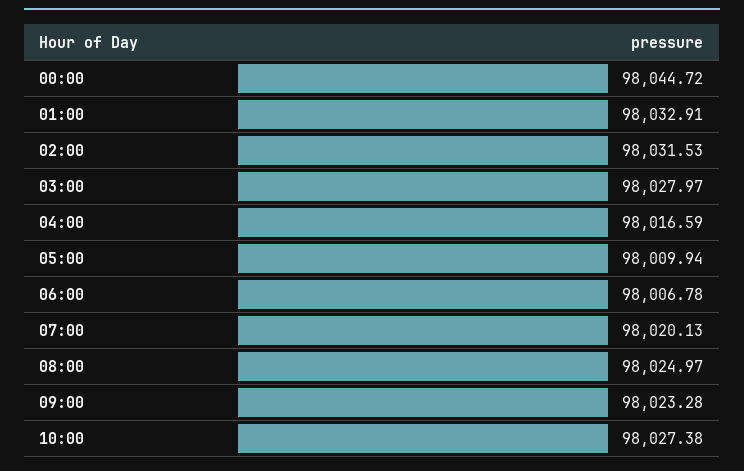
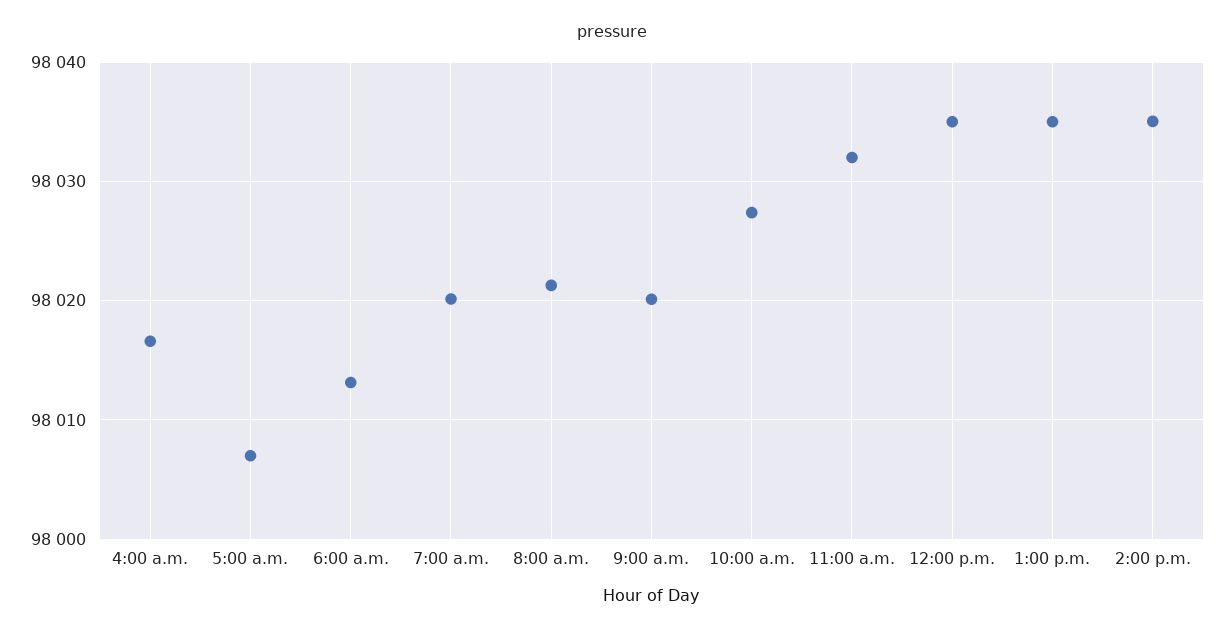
00:00: 98044.72 -> none
01:00: 98032.91 -> none
02:00: 98031.53 -> none
03:00: 98027.97 -> none
05:00: 98009.94 -> 98007
06:00: 98006.78 -> 98013
08:00: 98024.97 -> 98021
09:00: 98023.28 -> 98020
11:00 a.m.: none -> 98032
12:00 p.m.: none -> 98035
1:00 p.m.: none -> 98035
2:00 p.m.: none -> 98035

